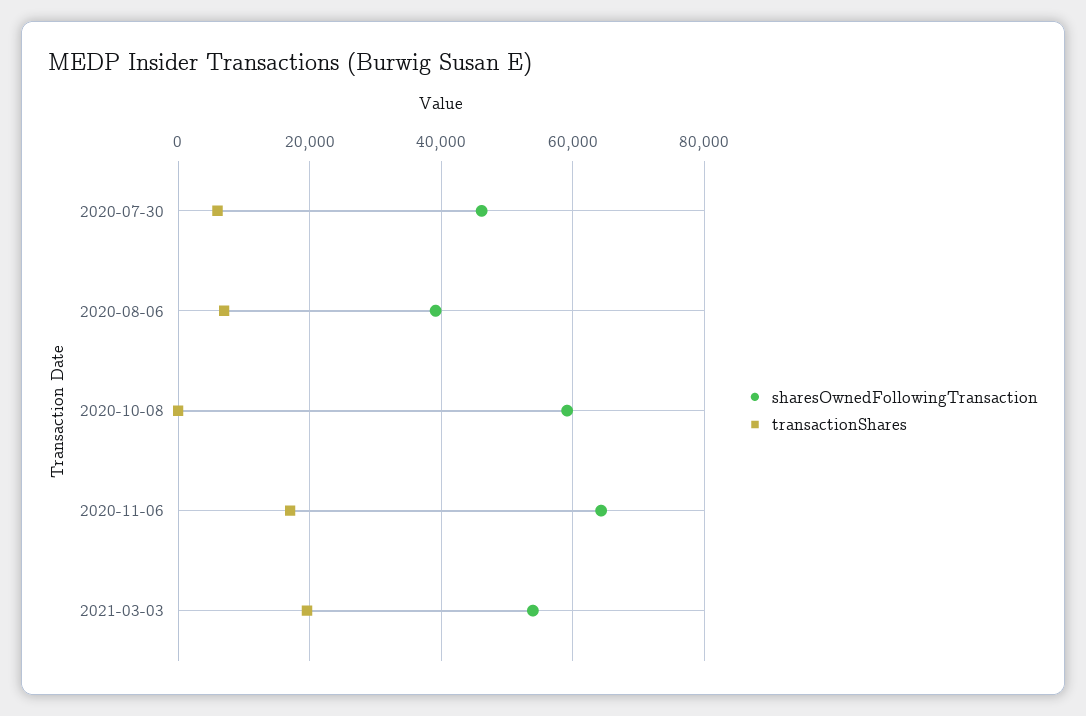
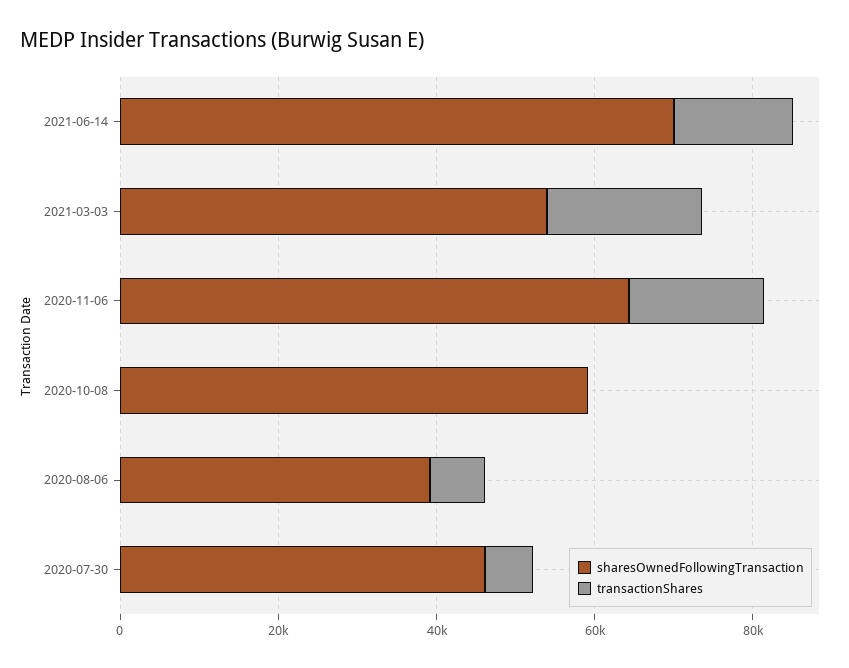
sharesOwnedFollowingTransaction, 2021-06-14: none -> 70000
transactionShares, 2021-06-14: none -> 15000

